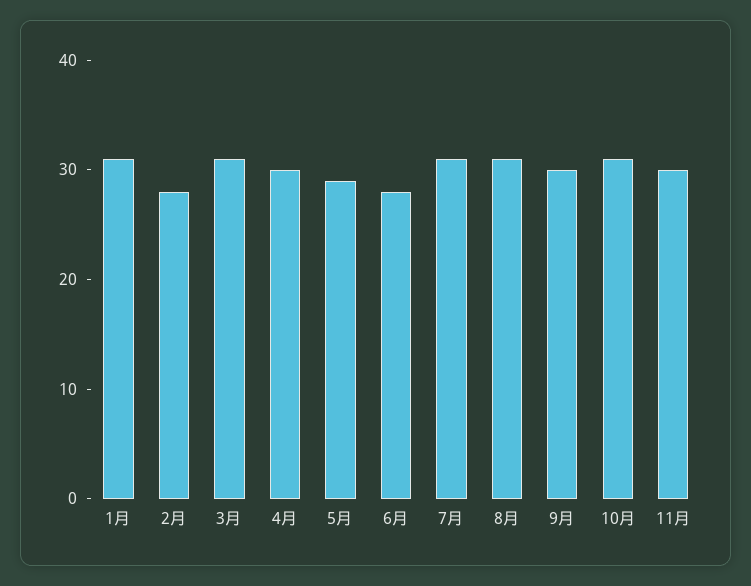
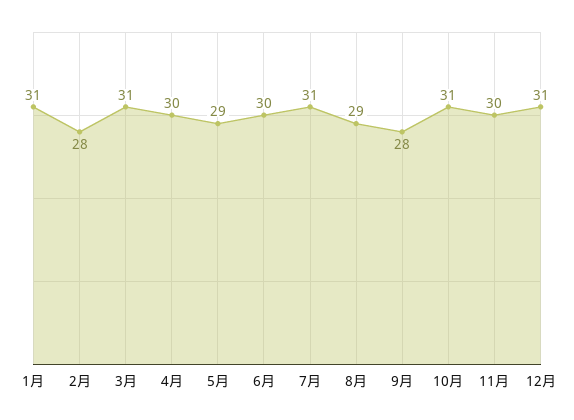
6月: 28 -> 30
8月: 31 -> 29
9月: 30 -> 28
12月: none -> 31

